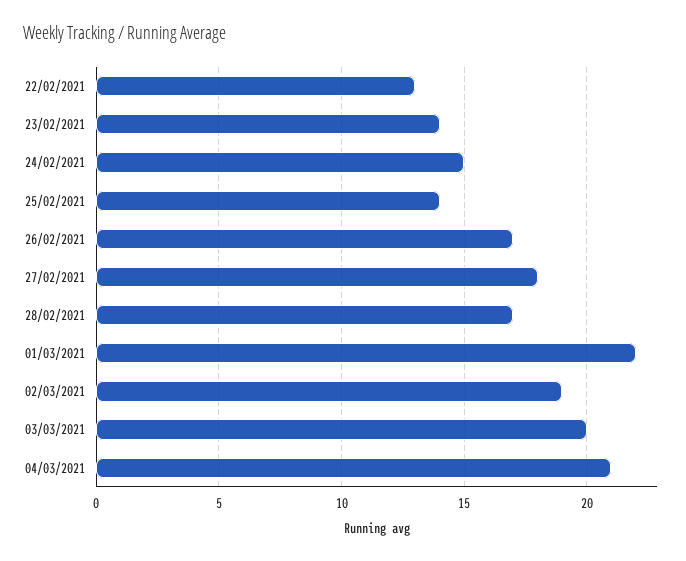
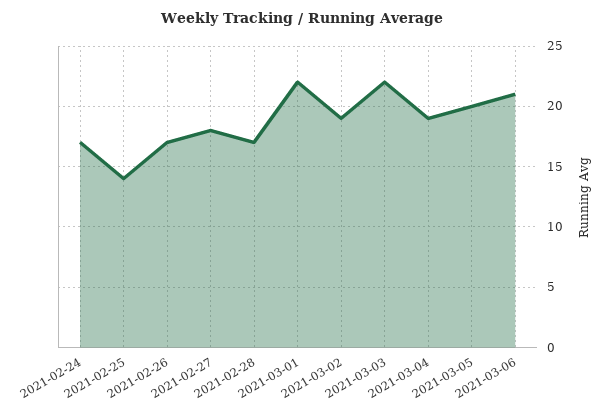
22/02/2021: 13 -> none
23/02/2021: 14 -> none
24/02/2021: 15 -> 17
03/03/2021: 20 -> 22
04/03/2021: 21 -> 19
2021-03-05: none -> 20
2021-03-06: none -> 21

